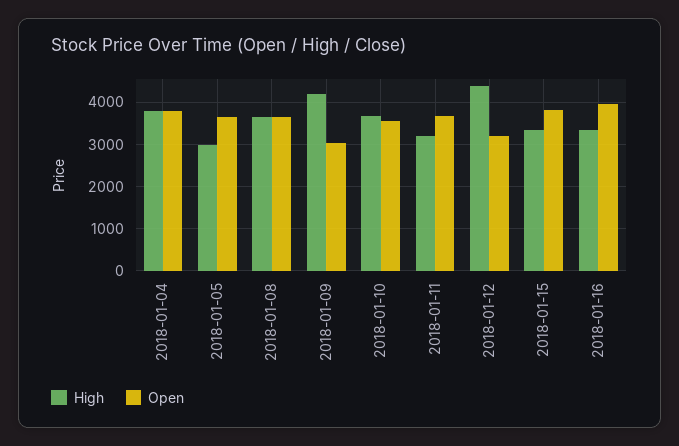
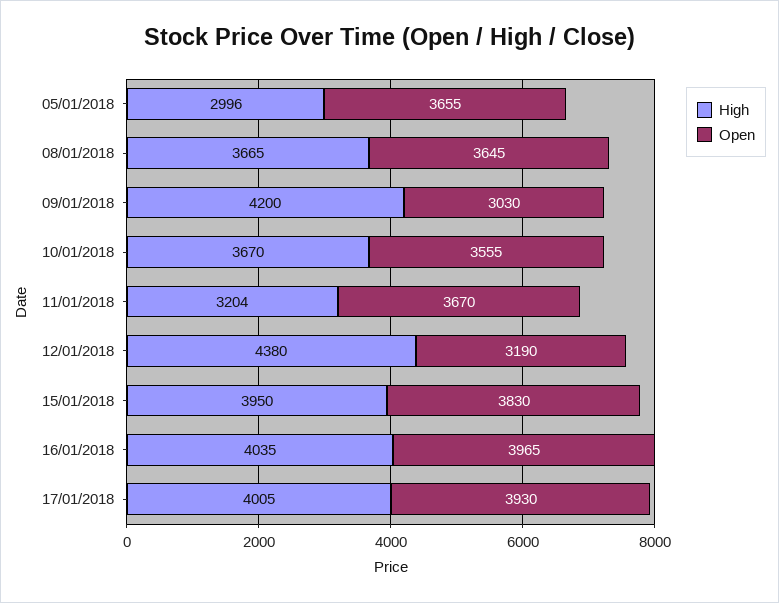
High, 2018-01-04: 3800 -> none
Open, 2018-01-04: 3800 -> none
High, 2018-01-15: 3400 -> 3950
High, 2018-01-16: 3400 -> 4035
High, 17/01/2018: none -> 4005
Open, 17/01/2018: none -> 3930

